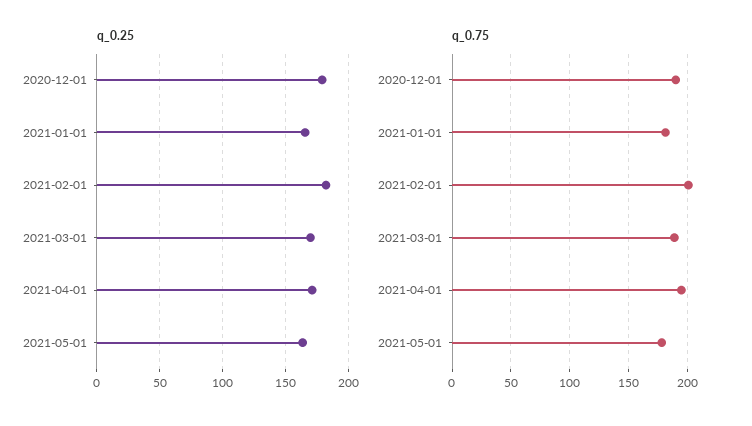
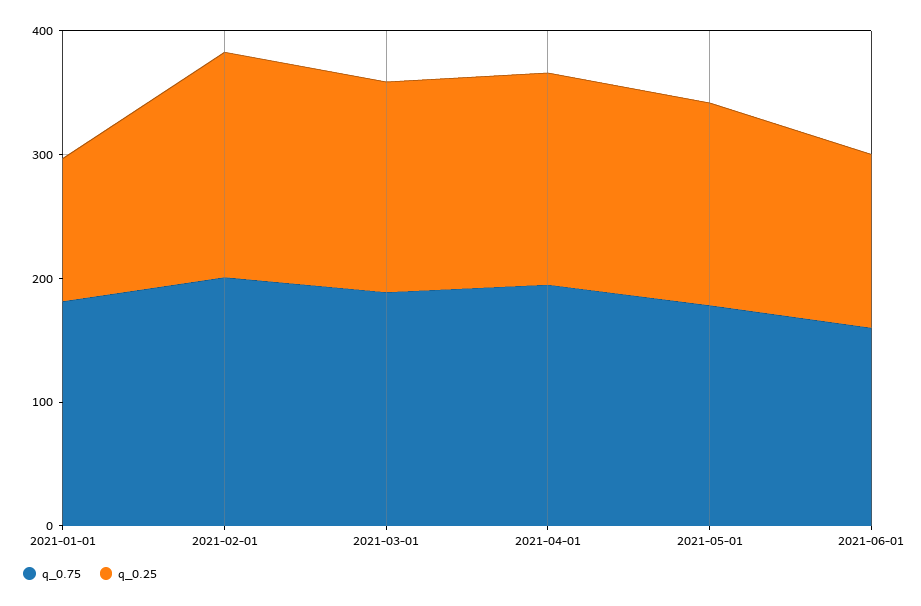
q_0.25, 2020-12-01: 180 -> none
q_0.25, 2021-01-01: 165 -> 120
q_0.75, 2020-12-01: 190 -> none
q_0.75, 2021-06-01: none -> 160
q_0.25, 2021-06-01: none -> 140

